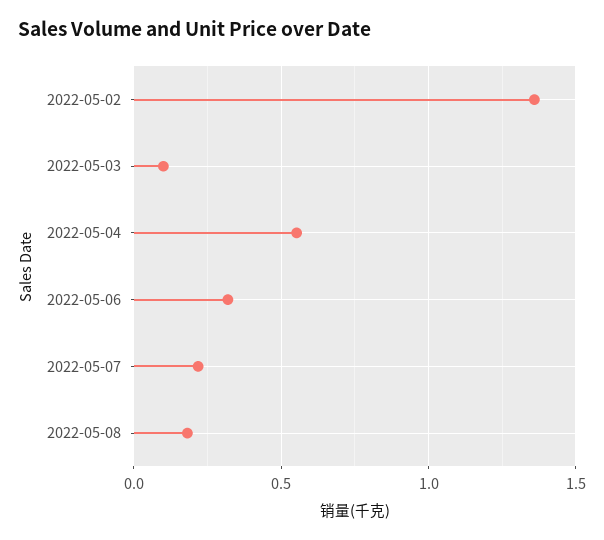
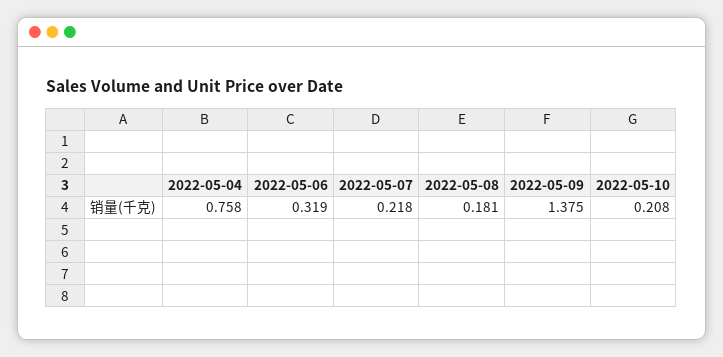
2022-05-02: 1.35 -> none
2022-05-03: 0.1 -> none
2022-05-04: 0.55 -> 0.758
2022-05-09: none -> 1.375
2022-05-10: none -> 0.208

